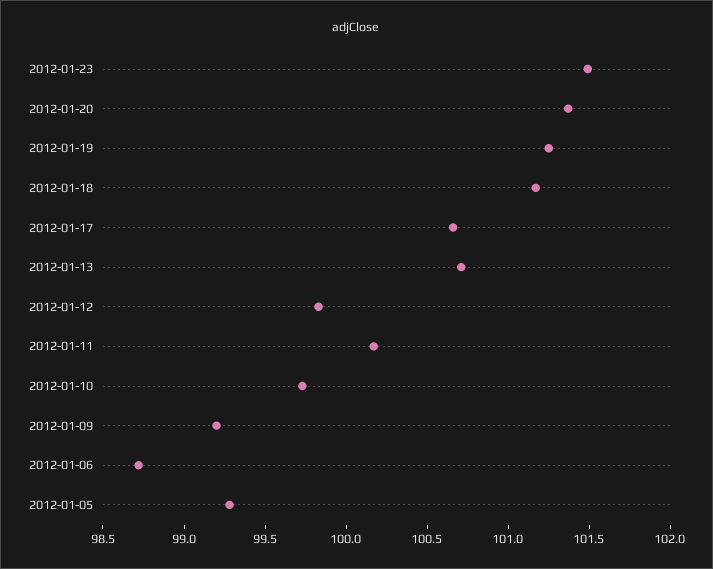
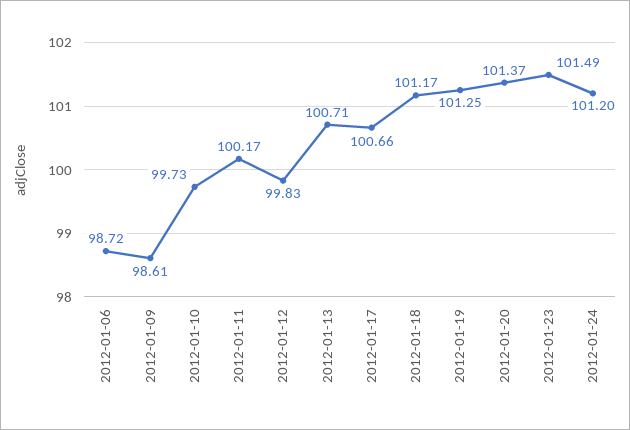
2012-01-09: 99.2 -> 98.61
2012-01-05: 99.3 -> none
2012-01-24: none -> 101.2

